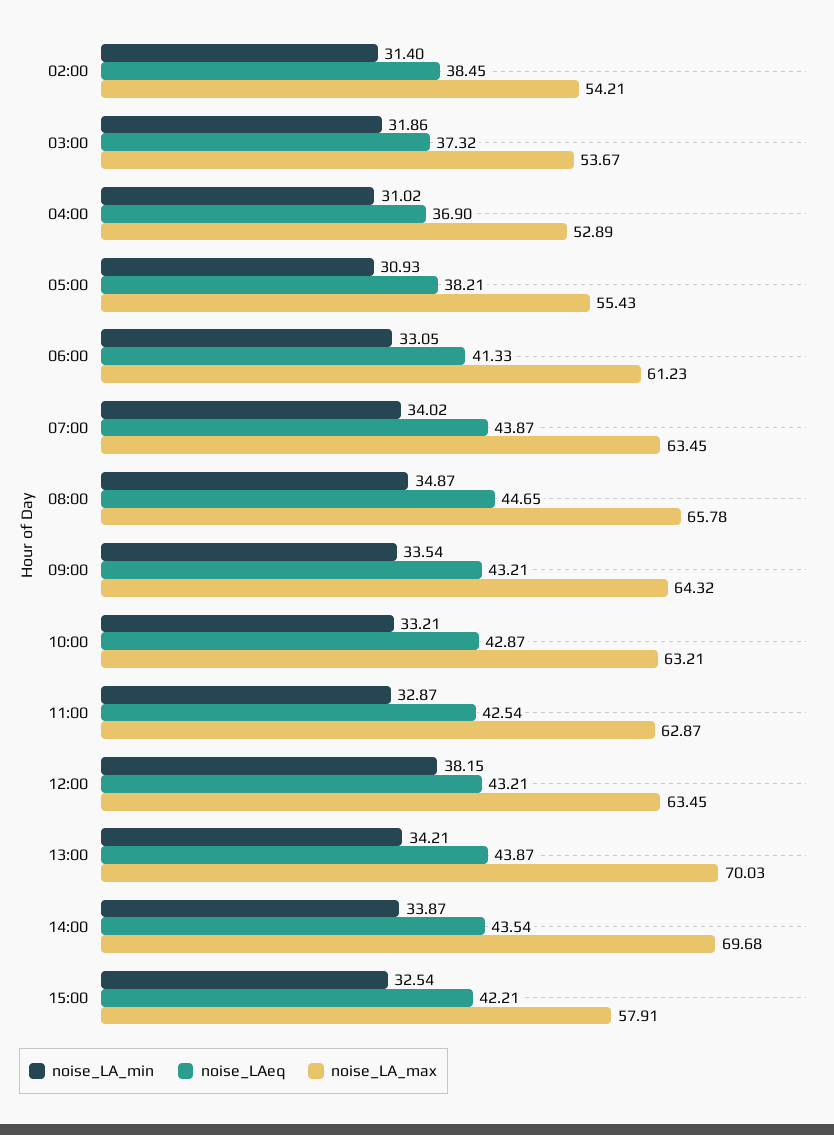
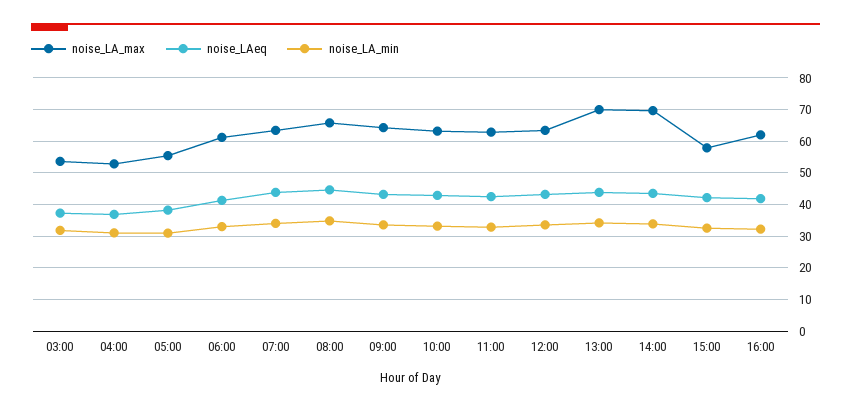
noise_LA_min, 02:00: 31.4 -> none
noise_LAeq, 02:00: 38.45 -> none
noise_LA_max, 02:00: 54.21 -> none
noise_LA_min, 12:00: 38.15 -> 34
noise_LA_max, 16:00: none -> 62
noise_LAeq, 16:00: none -> 42
noise_LA_min, 16:00: none -> 32

